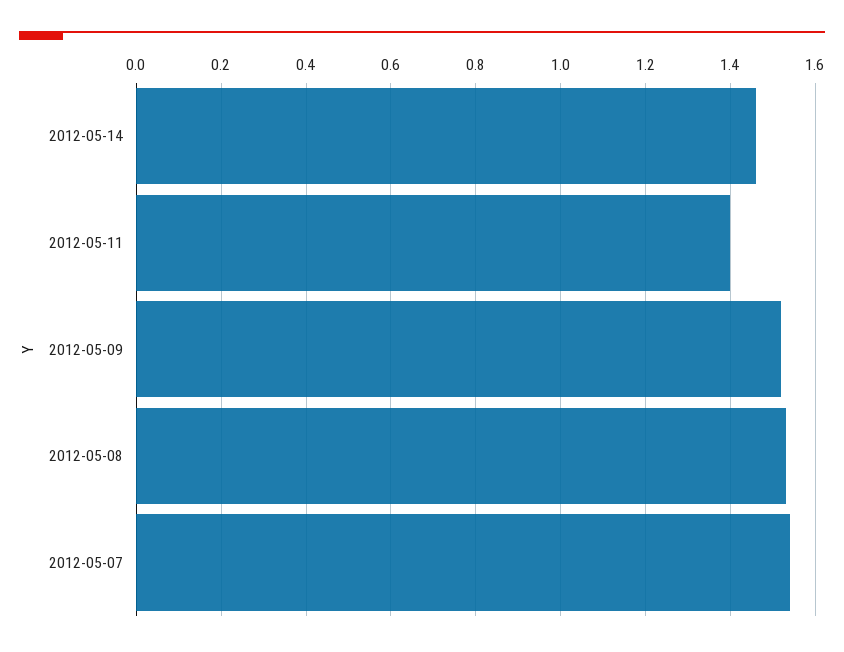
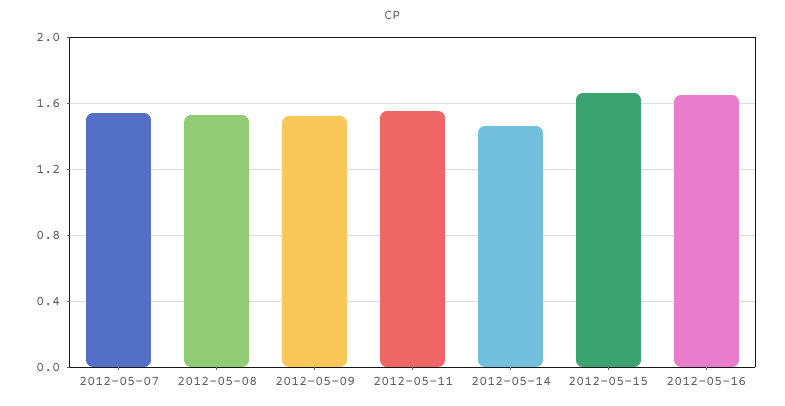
2012-05-11: 1.4 -> 1.55
2012-05-15: none -> 1.65
2012-05-16: none -> 1.65

